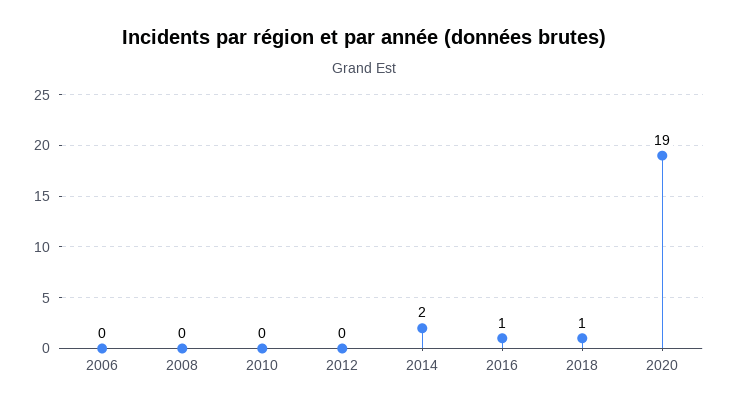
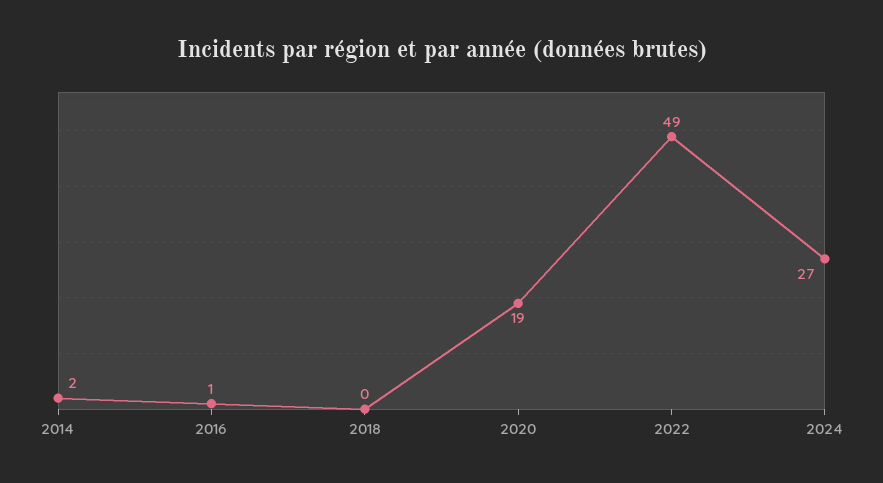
2006: 0 -> none
2008: 0 -> none
2010: 0 -> none
2012: 0 -> none
2018: 1 -> 0
2022: none -> 49
2024: none -> 27

